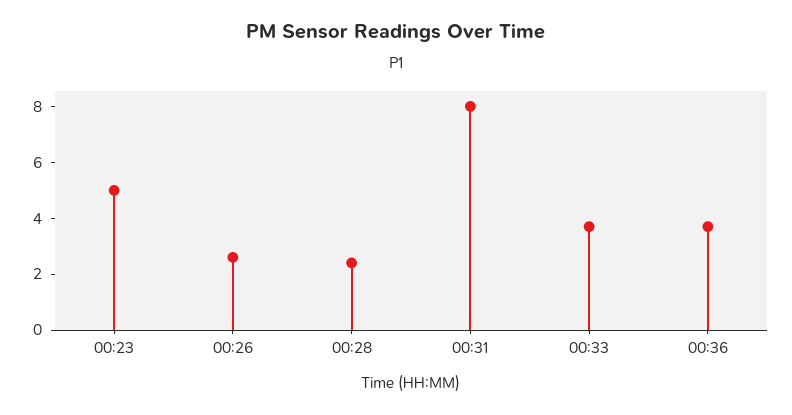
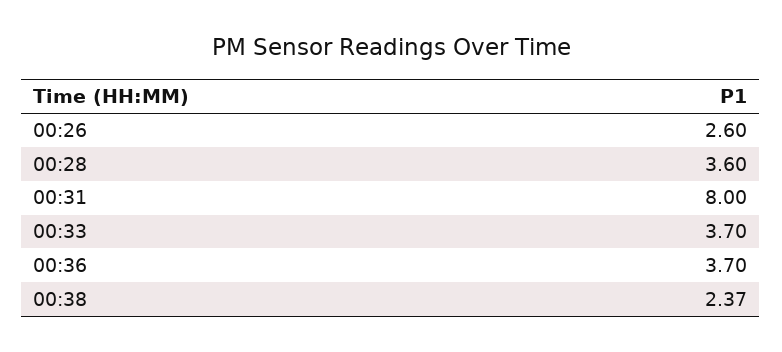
00:23: 5 -> none
00:28: 2.5 -> 3.6
00:38: none -> 2.37

